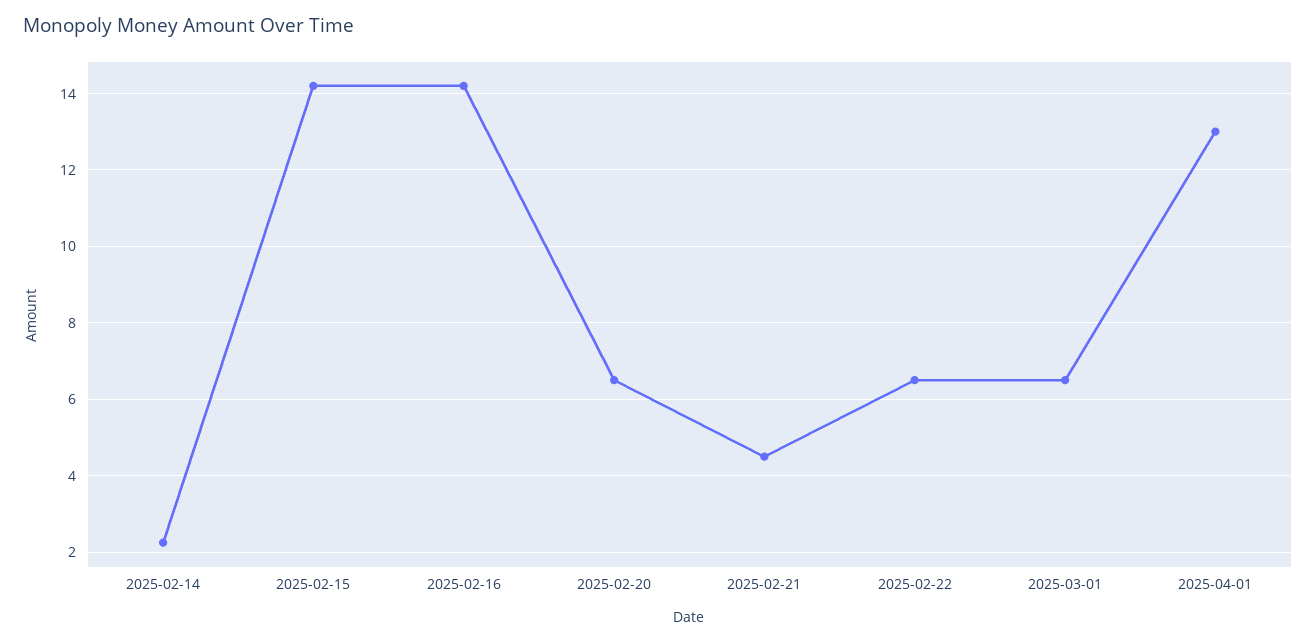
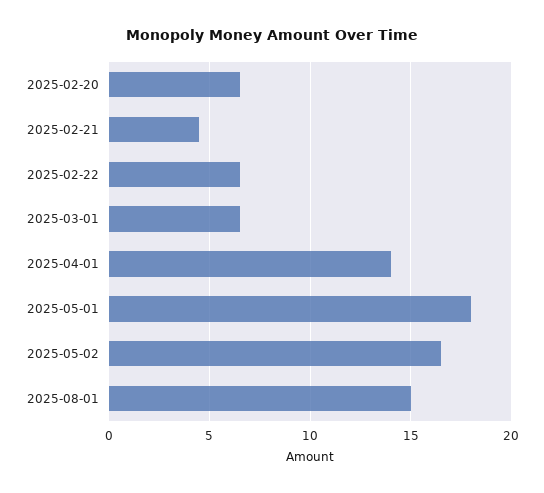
2025-02-14: 2.2 -> none
2025-02-15: 14.2 -> none
2025-02-16: 14.2 -> none
2025-04-01: 13 -> 14
2025-05-01: none -> 18
2025-05-02: none -> 16.5
2025-08-01: none -> 15

